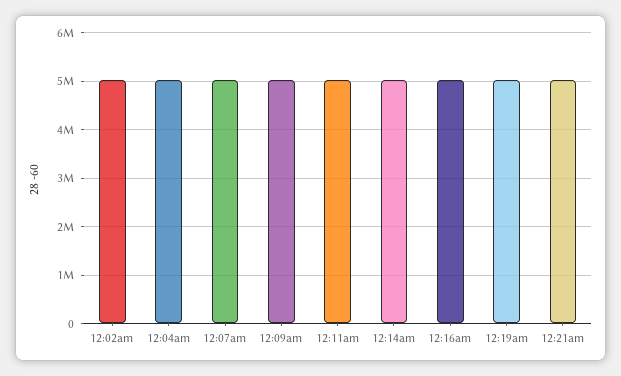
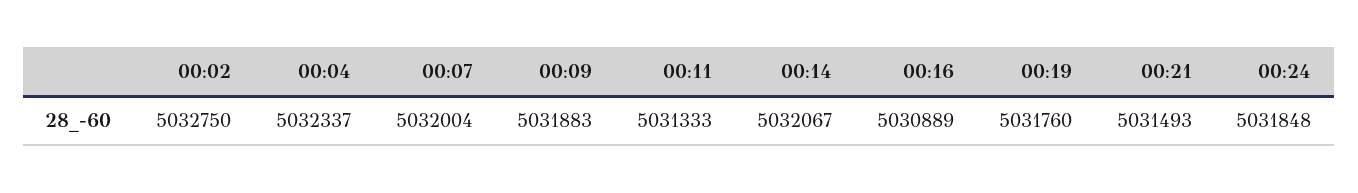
00:24: none -> 5031848

